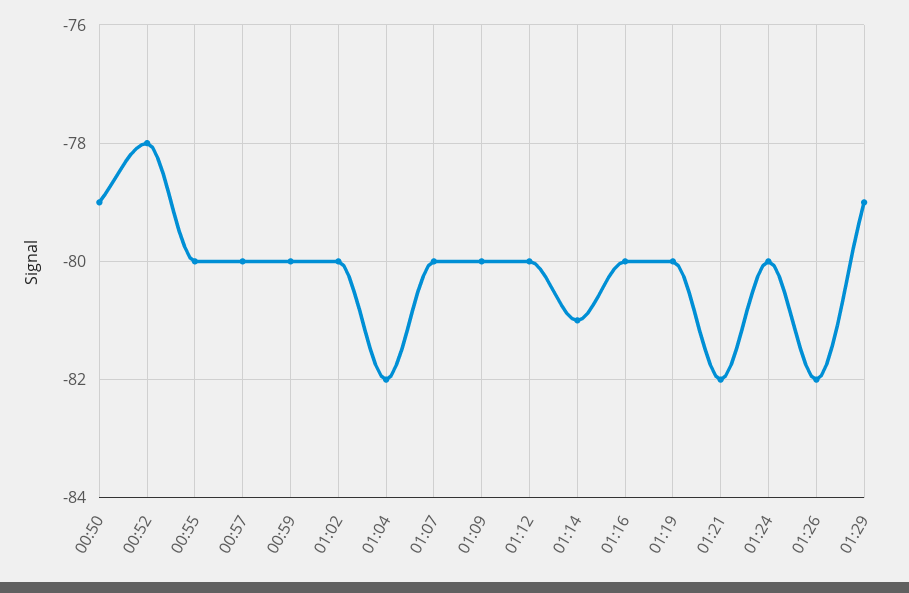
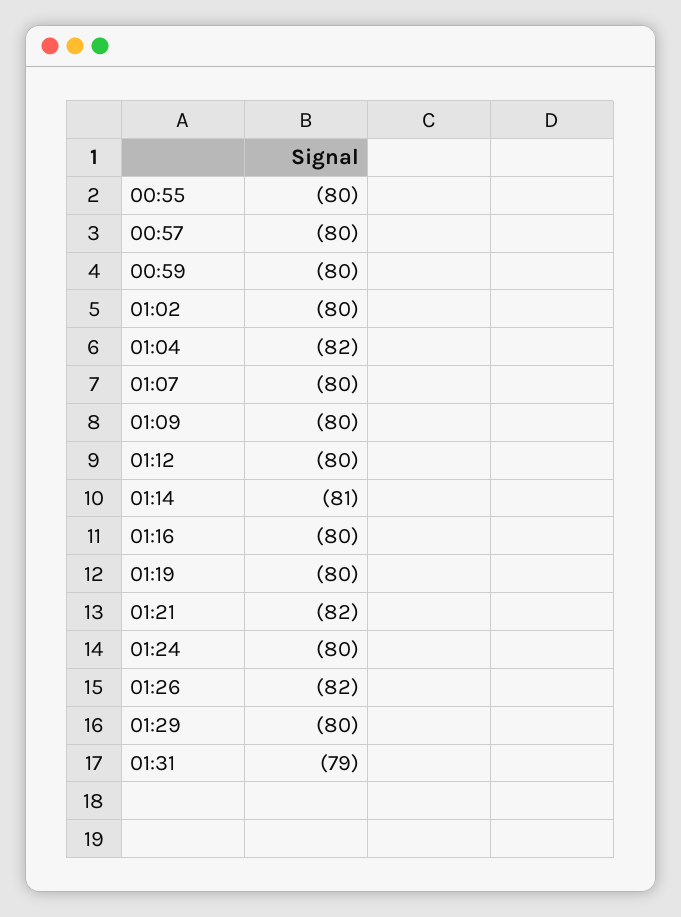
00:50: -79 -> none
00:52: -78 -> none
01:29: -79 -> -80
01:31: none -> -79

